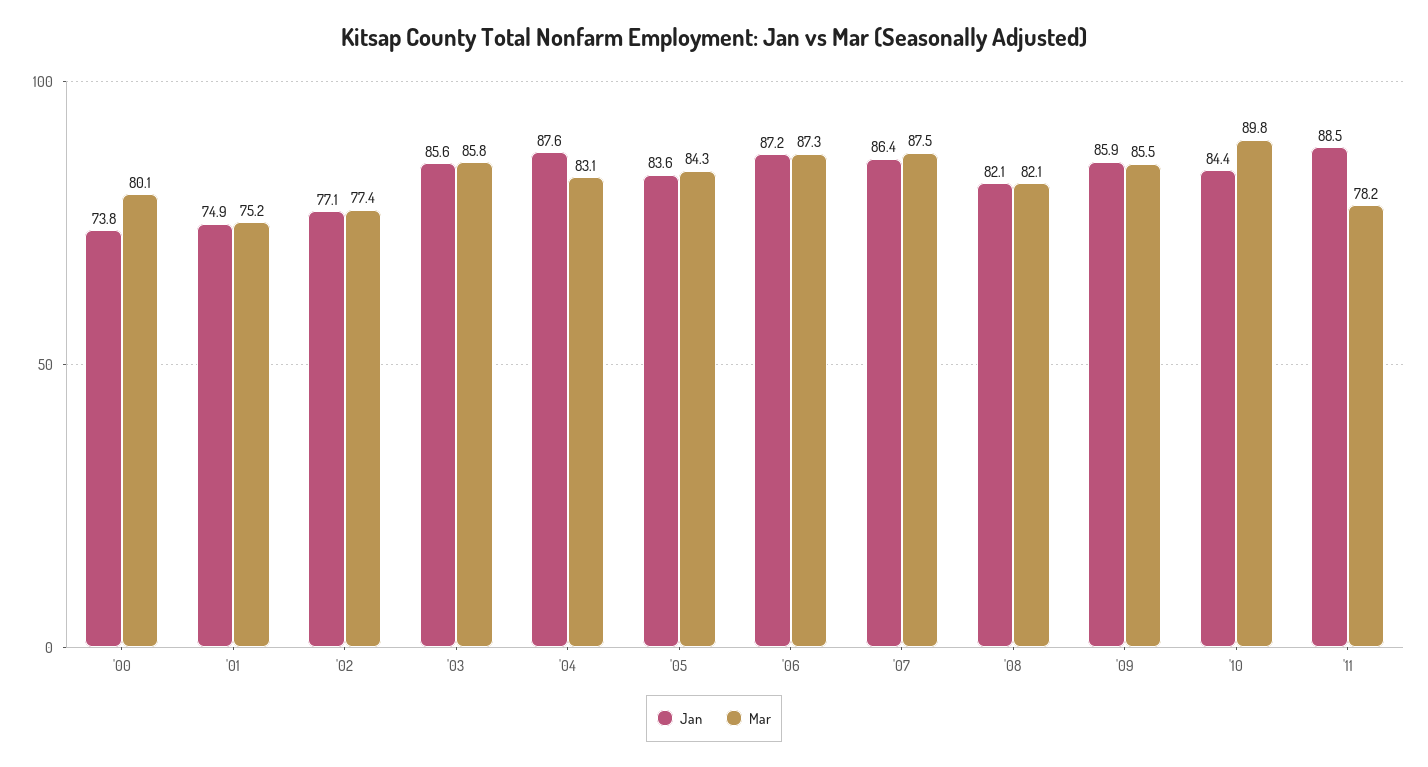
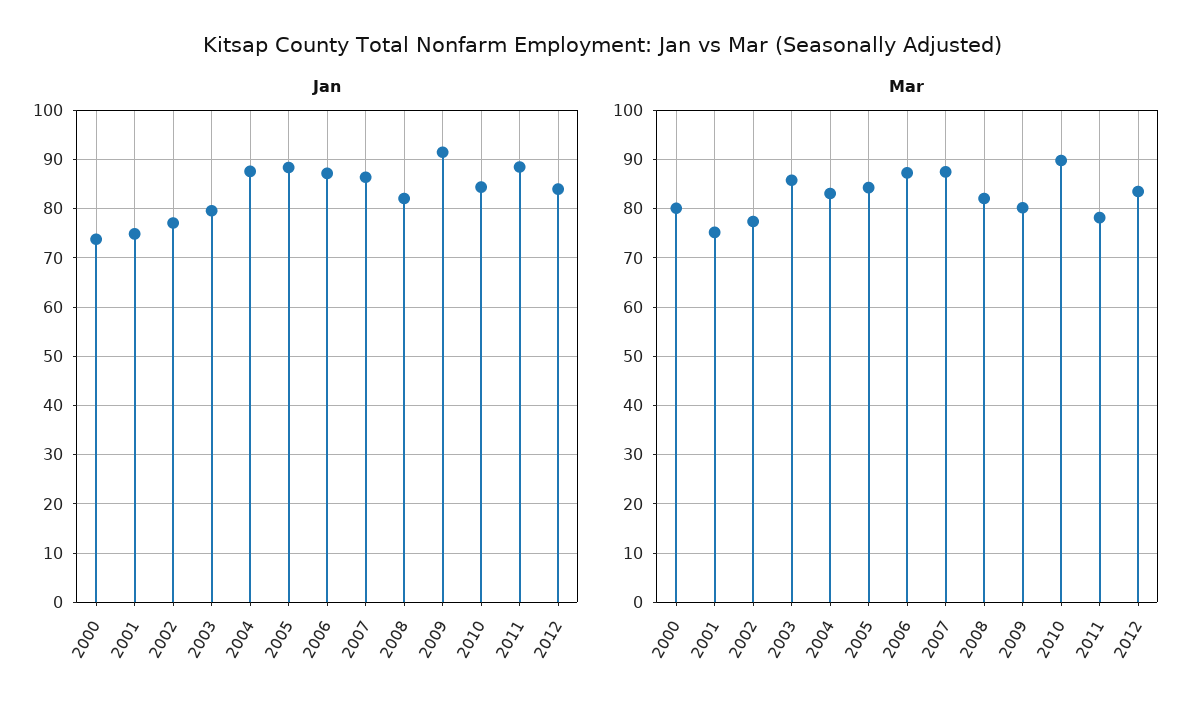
Jan, '03: 85.6 -> 80
Jan, '05: 83.6 -> 88
Jan, '09: 85.9 -> 92
Mar, '09: 85.5 -> 80
Jan, 2012: none -> 84
Mar, 2012: none -> 84

